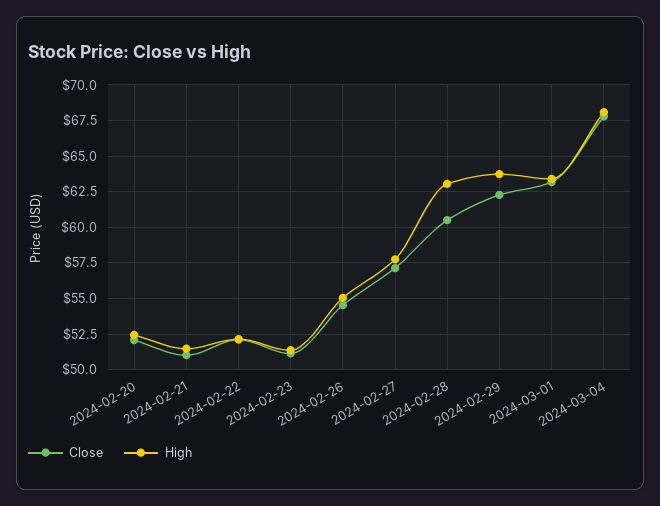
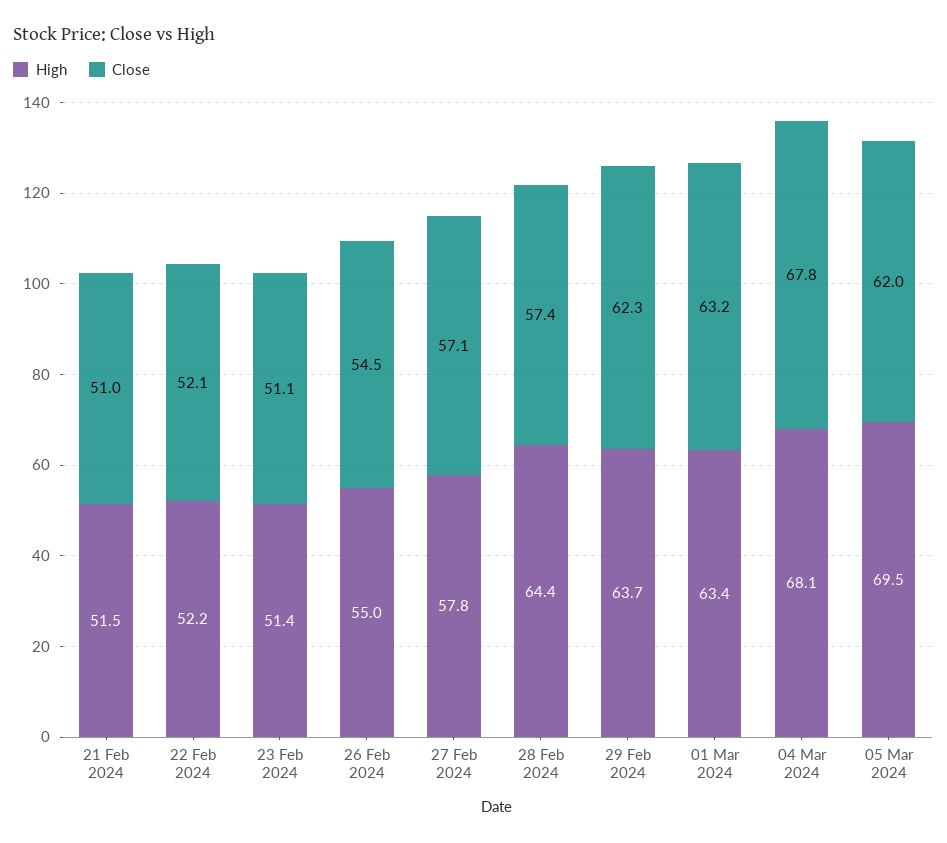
Close, 2024-02-20: 52 -> none
High, 2024-02-20: 52.5 -> none
Close, 2024-02-28: 60.5 -> 57.4
High, 2024-02-28: 63 -> 64.4
High, 05 Mar 2024: none -> 69.5
Close, 05 Mar 2024: none -> 62

